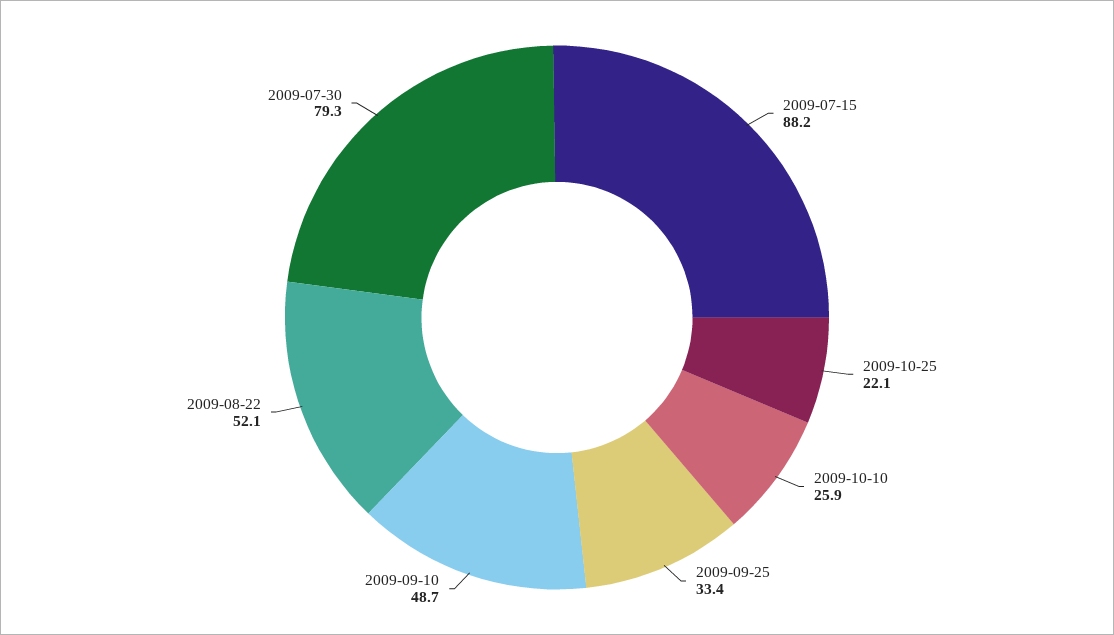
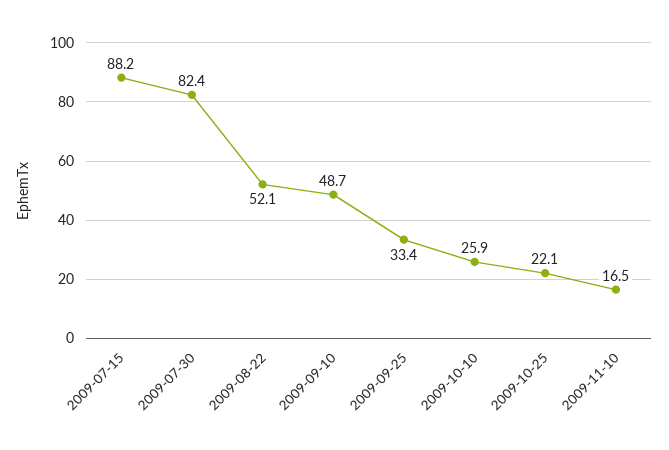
2009-07-30: 79.3 -> 82.4
2009-11-10: none -> 16.5

